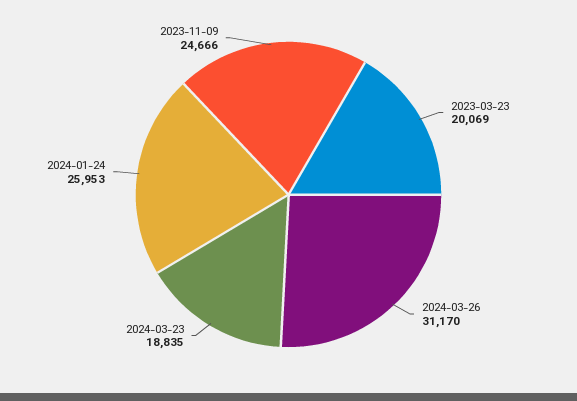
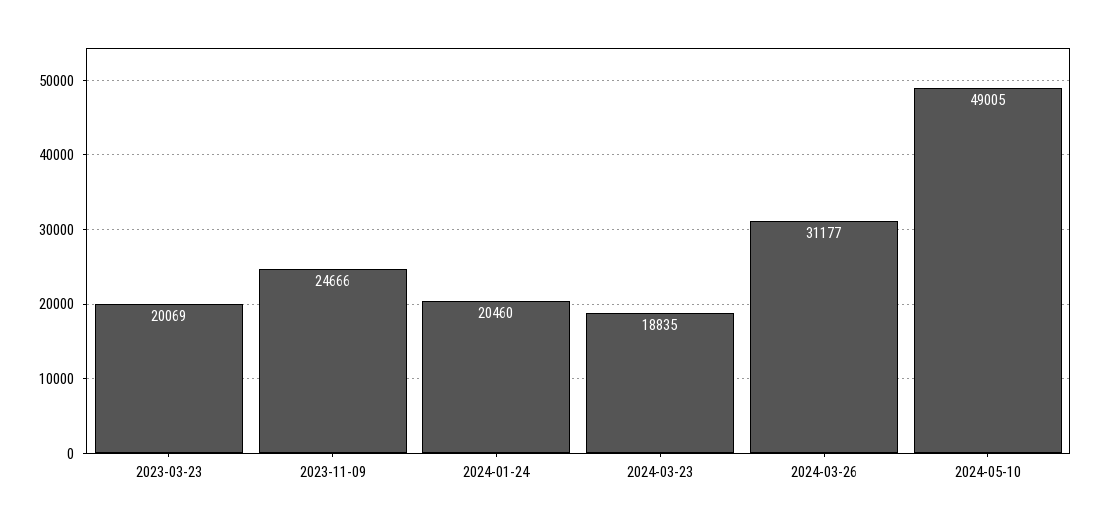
2024-03-26: 31170 -> 31177
2024-01-24: 25953 -> 20460
2024-05-10: none -> 49005

